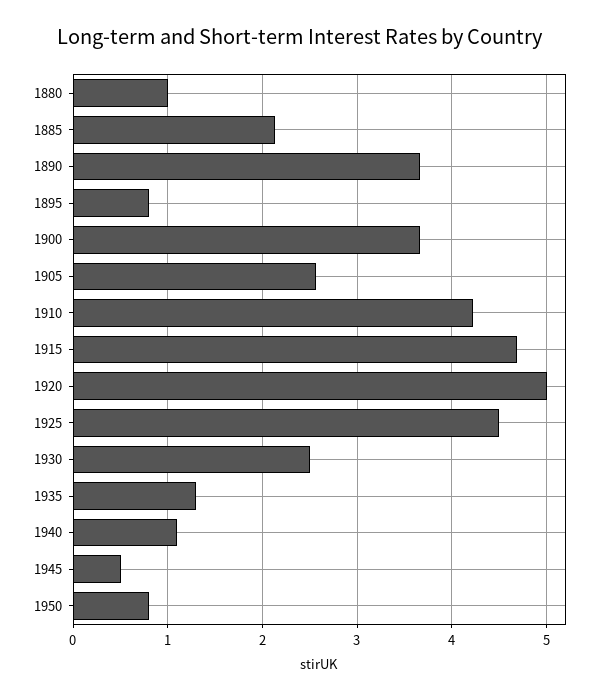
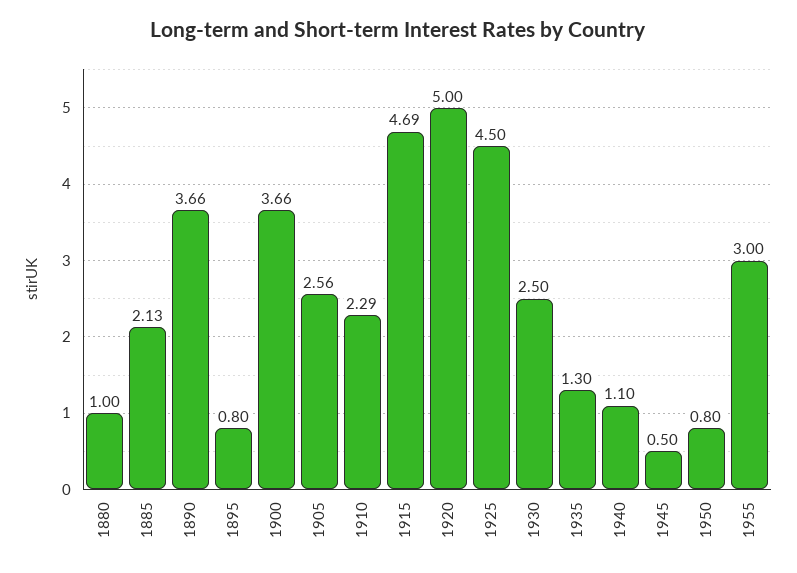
1910: 4.2 -> 2.29
1955: none -> 3

